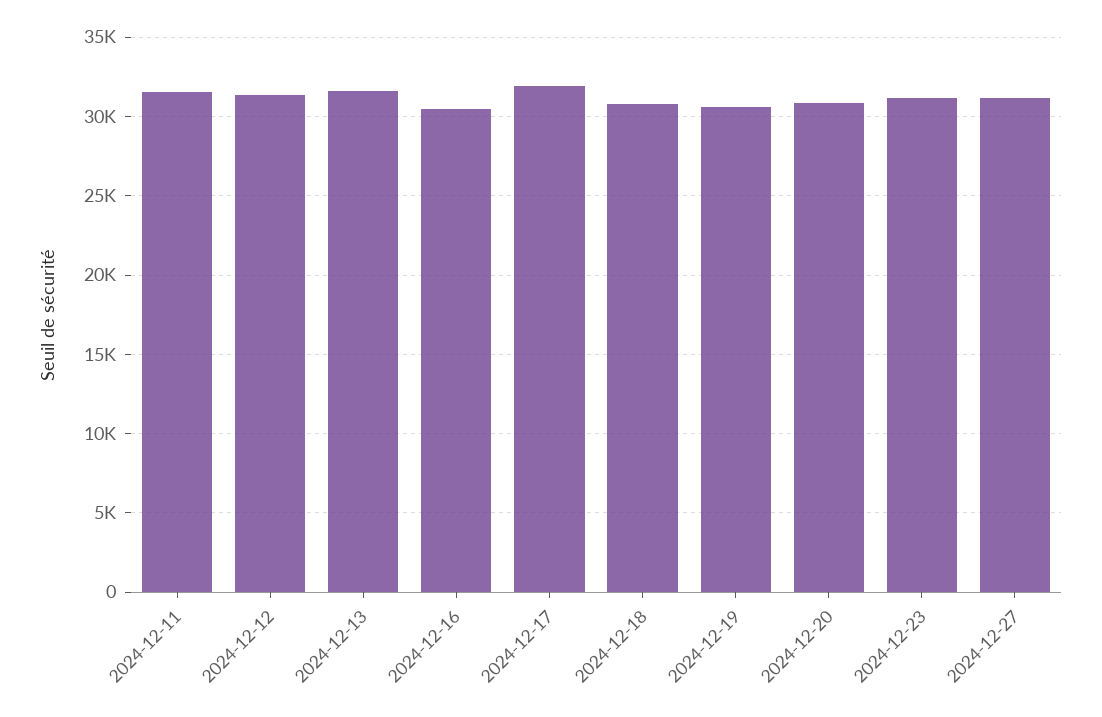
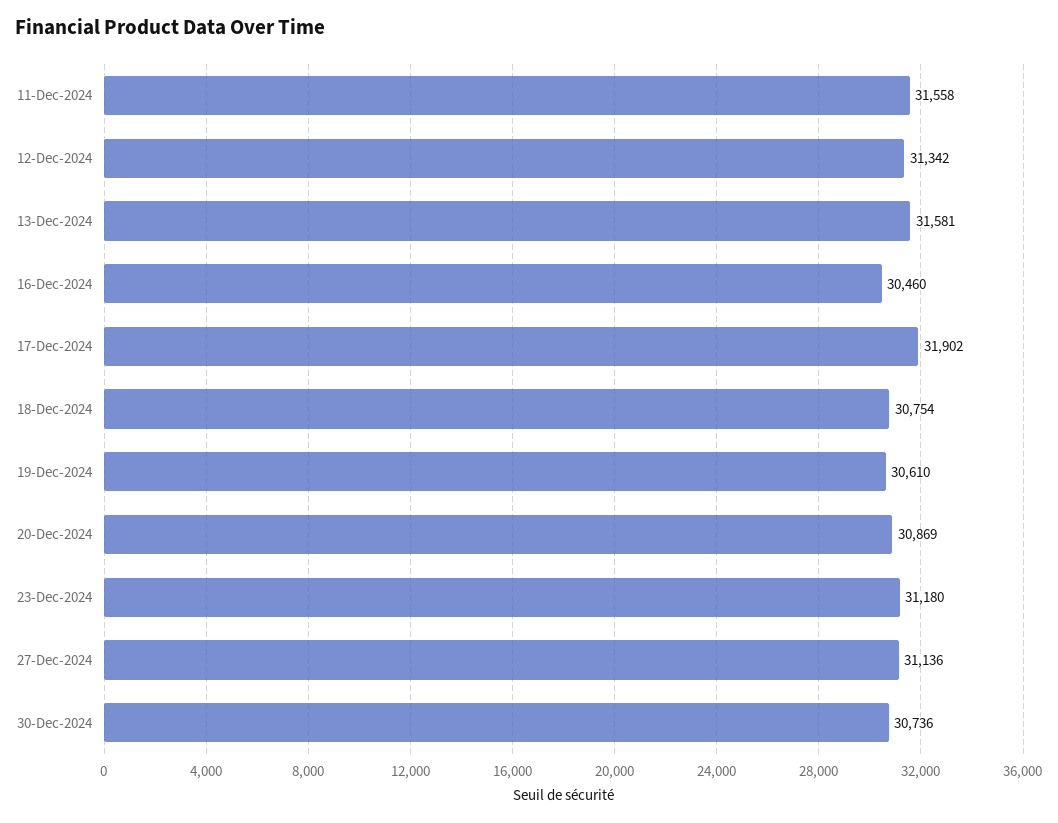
30-Dec-2024: none -> 30736

